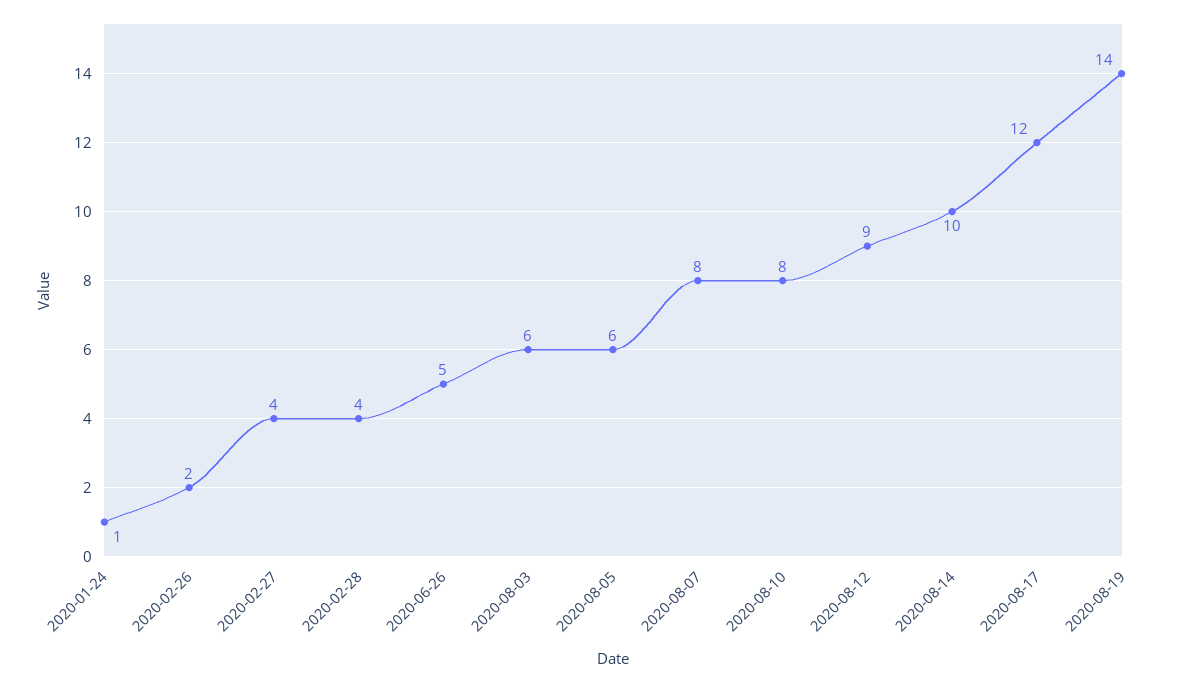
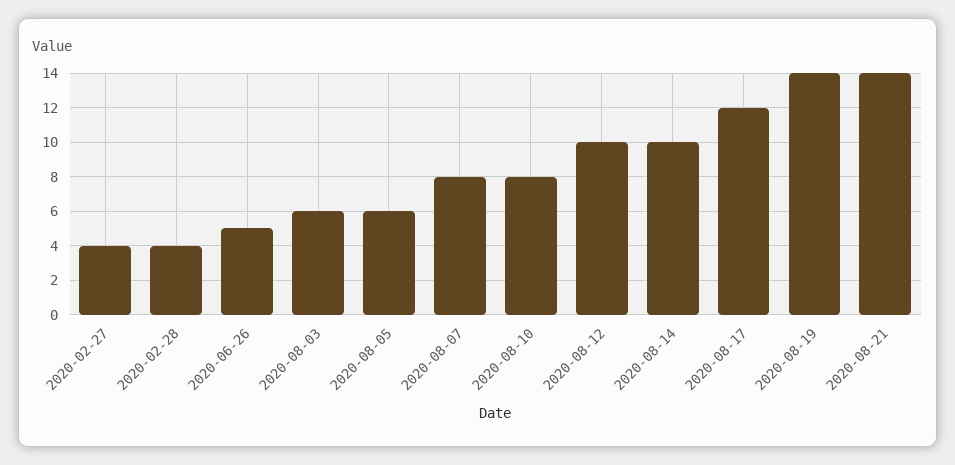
2020-01-24: 1 -> none
2020-02-26: 2 -> none
2020-08-12: 9 -> 10
2020-08-21: none -> 14

